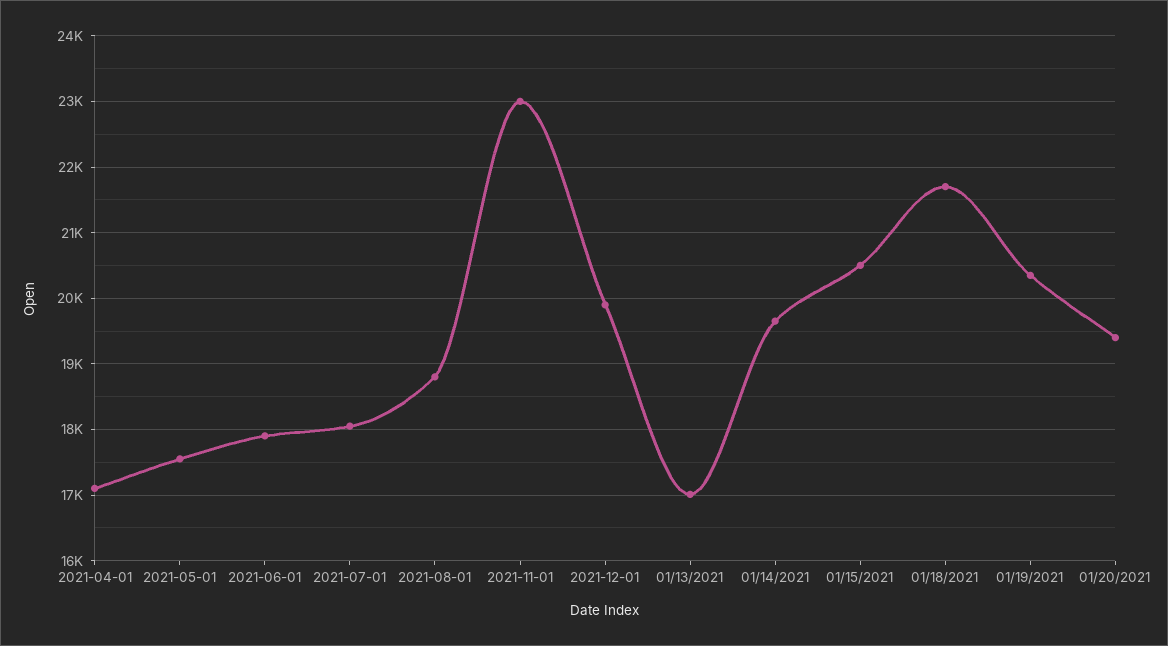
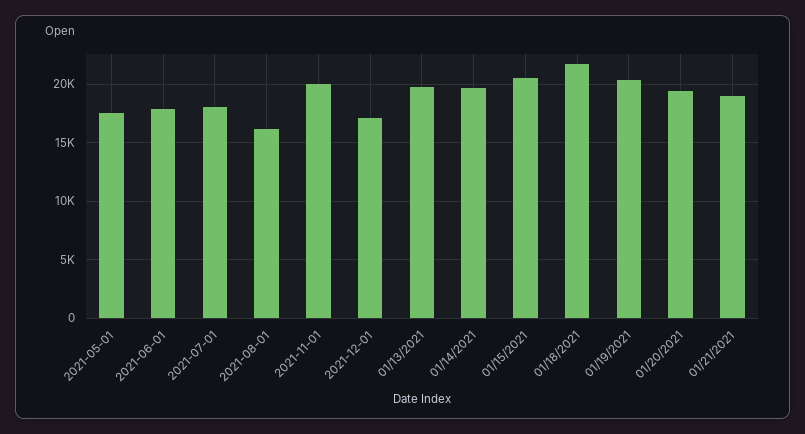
2021-04-01: 17100 -> none
2021-08-01: 18800 -> 16000
2021-11-01: 23000 -> 20000
2021-12-01: 19900 -> 17000
01/13/2021: 17000 -> 20000
01/21/2021: none -> 19000

